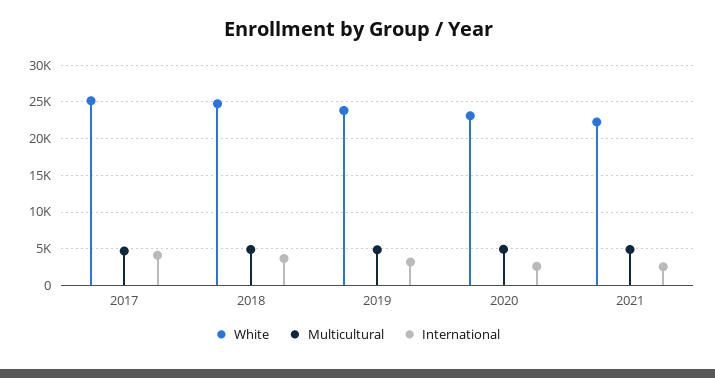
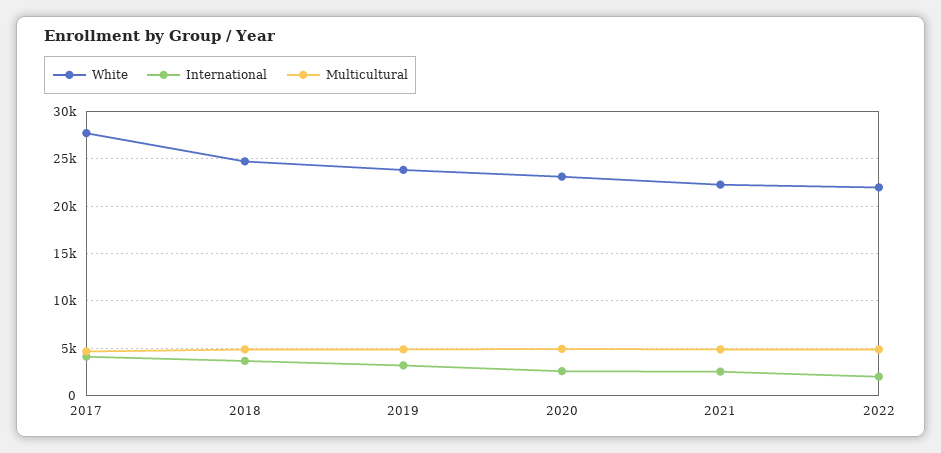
White, 2017: 25000 -> 28000
White, 2022: none -> 22000
International, 2022: none -> 2000
Multicultural, 2022: none -> 5000

